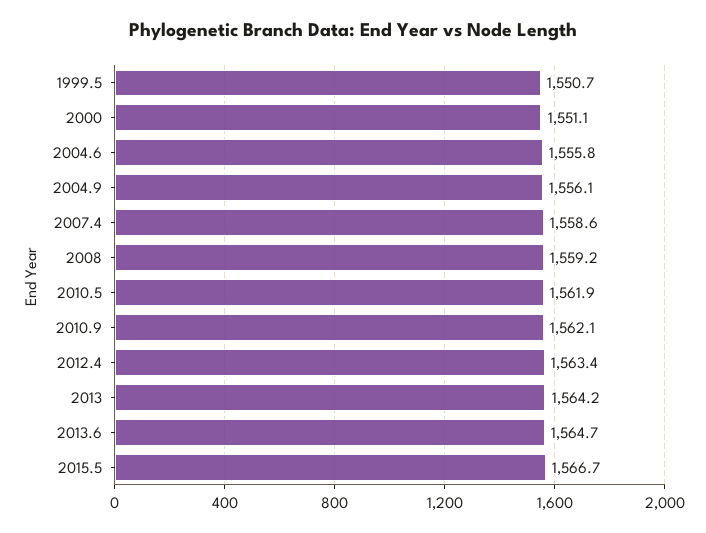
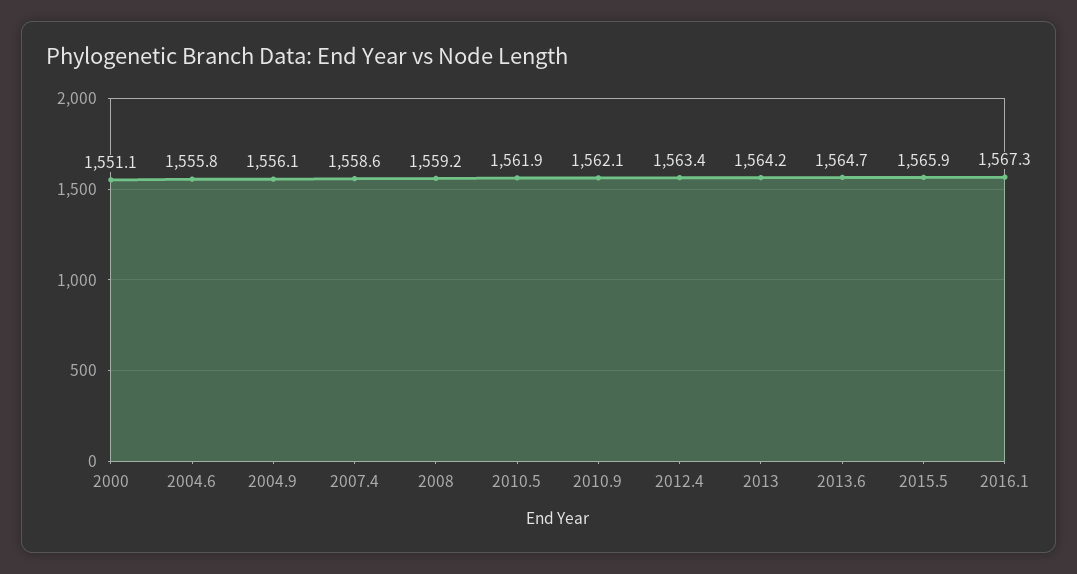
1999.5: 1550.7 -> none
2015.5: 1566.7 -> 1565.9
2016.1: none -> 1567.3

